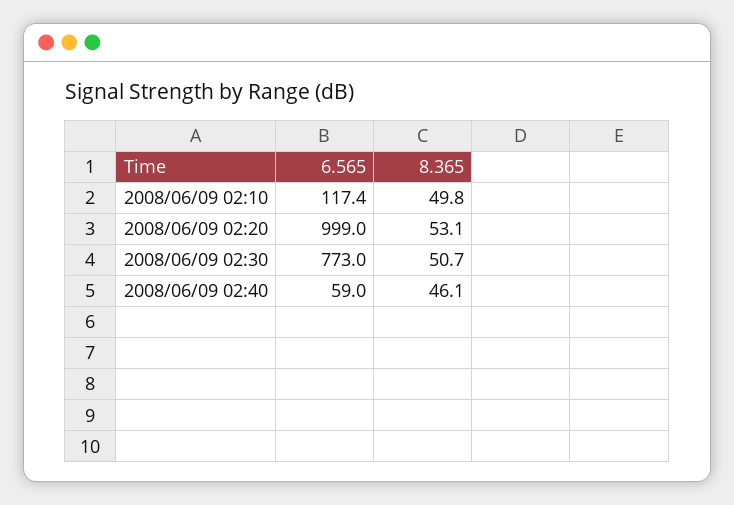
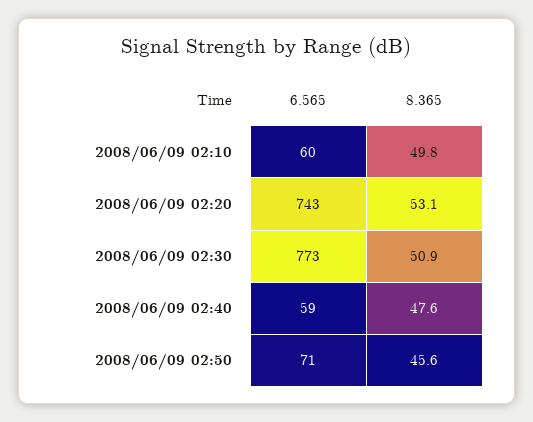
6.565, 2008/06/09 02:10: 117.4 -> 60
6.565, 2008/06/09 02:20: 999 -> 743
8.365, 2008/06/09 02:30: 50.7 -> 50.9
8.365, 2008/06/09 02:40: 46.1 -> 47.6
6.565, 2008/06/09 02:50: none -> 71
8.365, 2008/06/09 02:50: none -> 45.6

